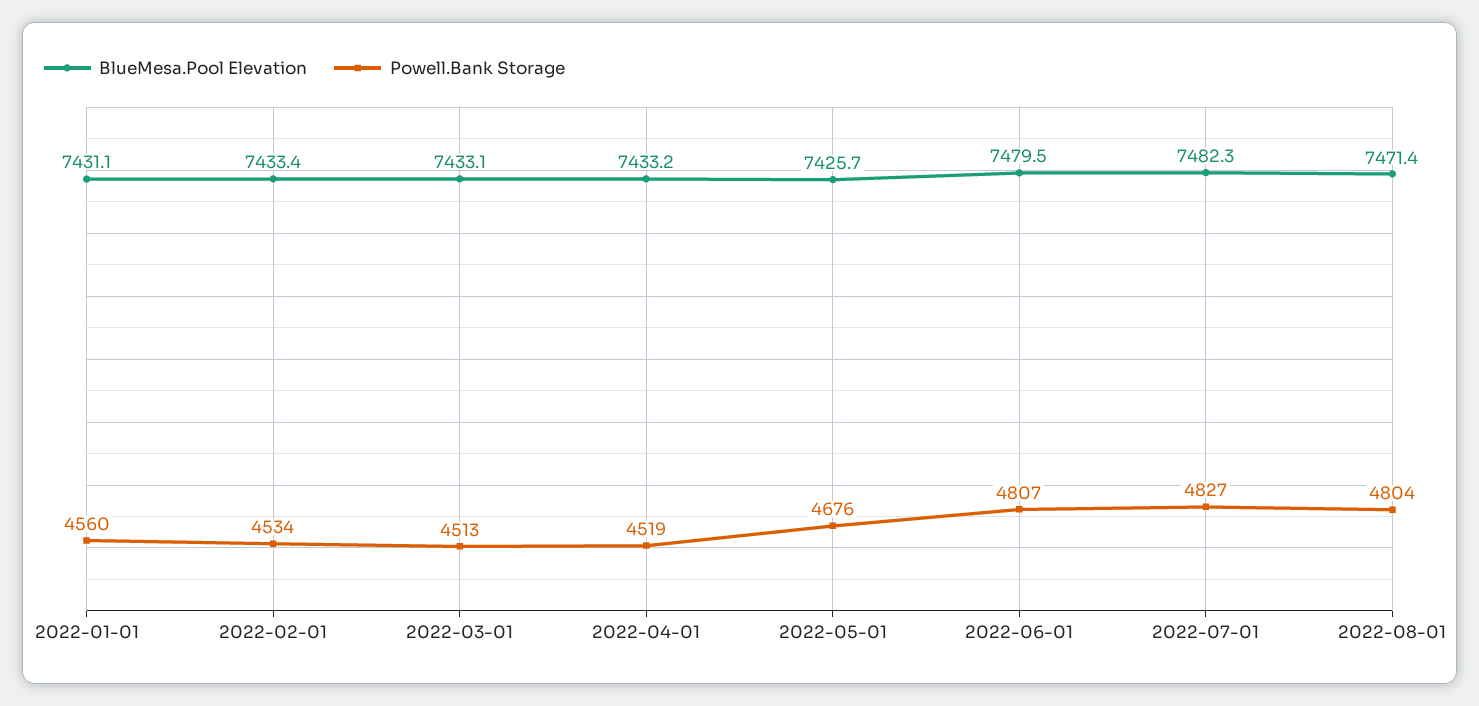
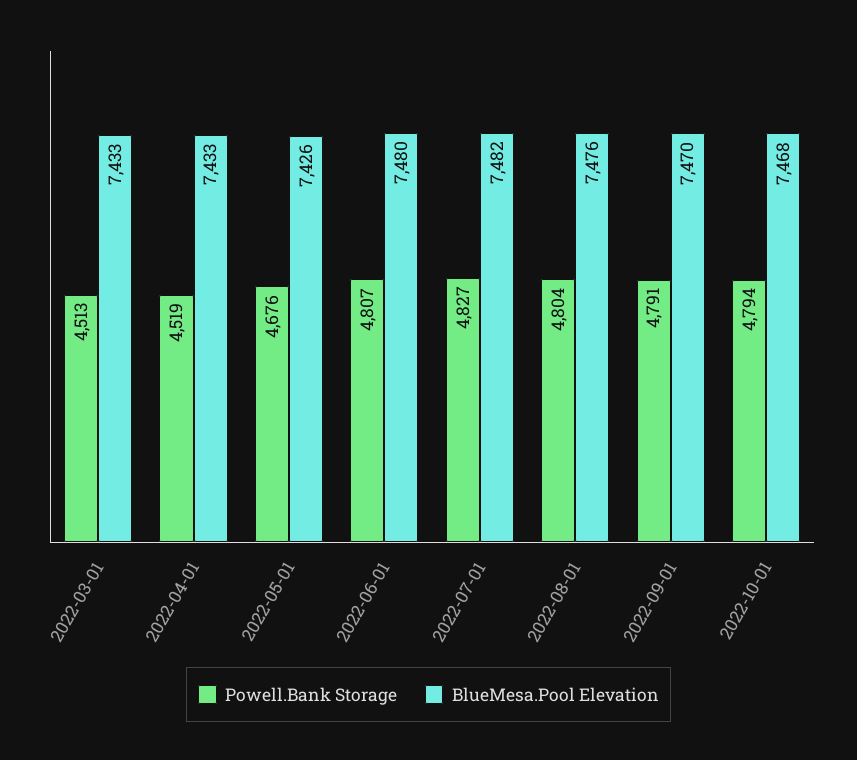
BlueMesa.Pool Elevation, 2022-01-01: 7431.1 -> none
Powell.Bank Storage, 2022-01-01: 4560 -> none
BlueMesa.Pool Elevation, 2022-02-01: 7433.4 -> none
Powell.Bank Storage, 2022-02-01: 4534 -> none
BlueMesa.Pool Elevation, 2022-08-01: 7471.4 -> 7476
Powell.Bank Storage, 2022-09-01: none -> 4791
BlueMesa.Pool Elevation, 2022-09-01: none -> 7470
Powell.Bank Storage, 2022-10-01: none -> 4794
BlueMesa.Pool Elevation, 2022-10-01: none -> 7468

